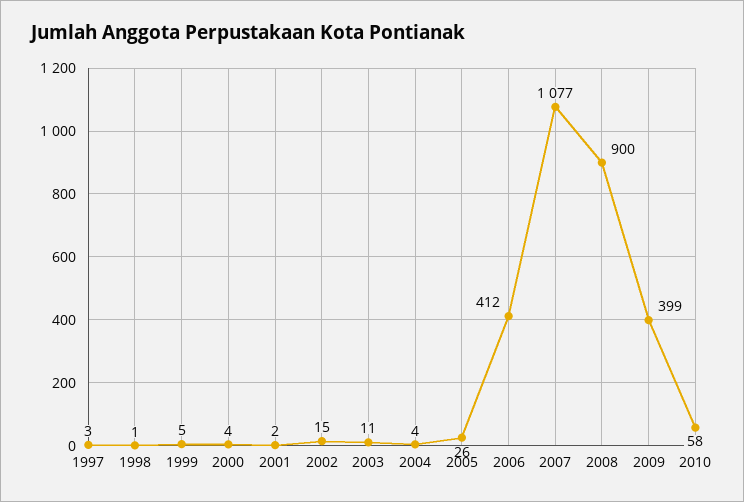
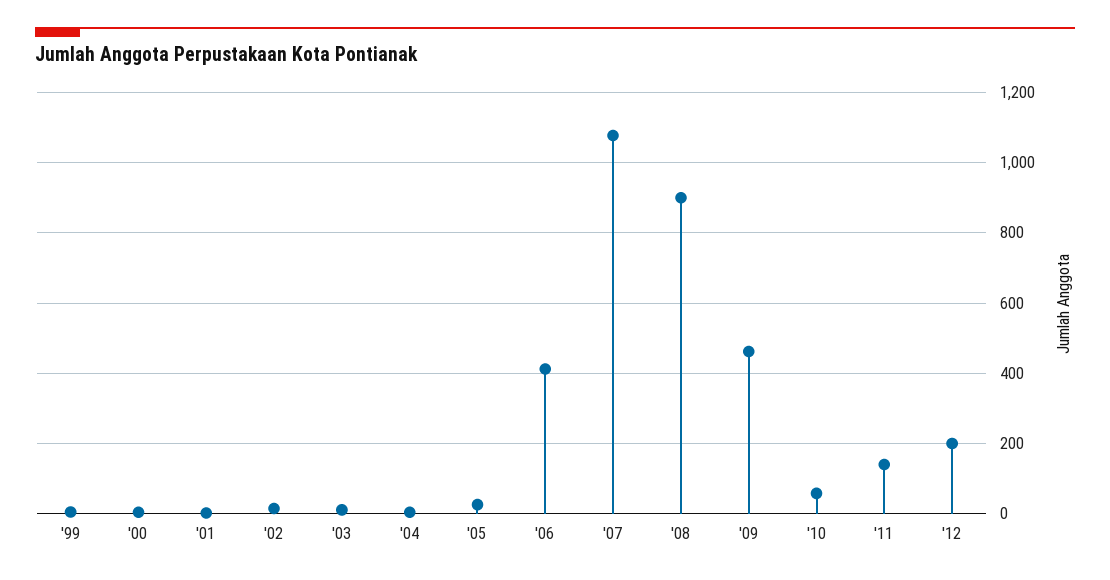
1997: 3 -> none
1998: 1 -> none
2009: 399 -> 460
'11: none -> 140
'12: none -> 200

